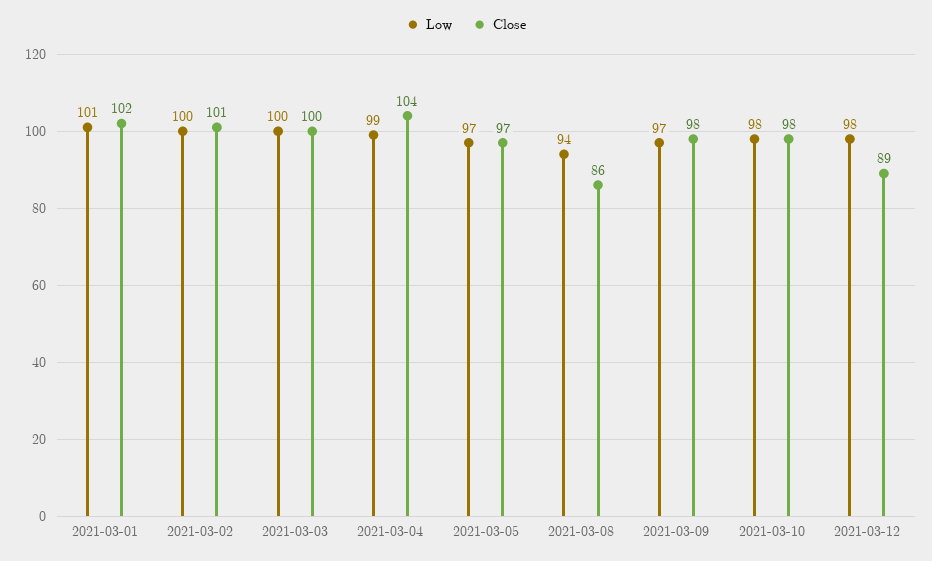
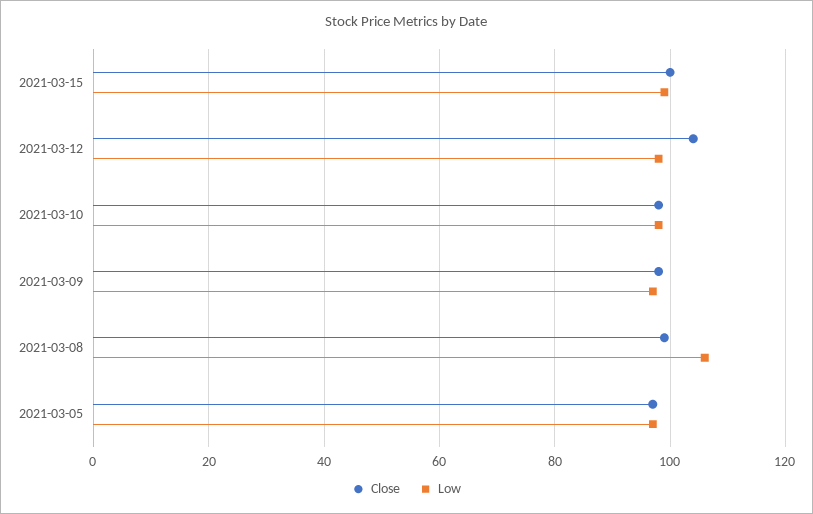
Low, 2021-03-01: 101 -> none
Close, 2021-03-01: 102 -> none
Low, 2021-03-02: 100 -> none
Close, 2021-03-02: 101 -> none
Low, 2021-03-03: 100 -> none
Close, 2021-03-03: 100 -> none
Low, 2021-03-04: 99 -> none
Close, 2021-03-04: 104 -> none
Low, 2021-03-08: 94 -> 105
Close, 2021-03-08: 86 -> 100
Close, 2021-03-12: 89 -> 105
Close, 2021-03-15: none -> 100
Low, 2021-03-15: none -> 100

